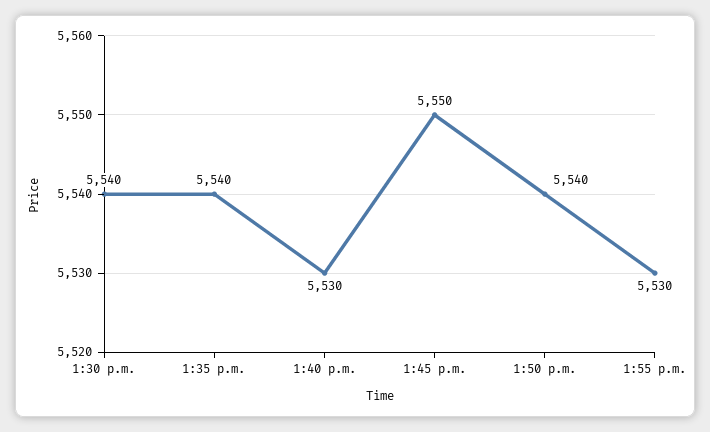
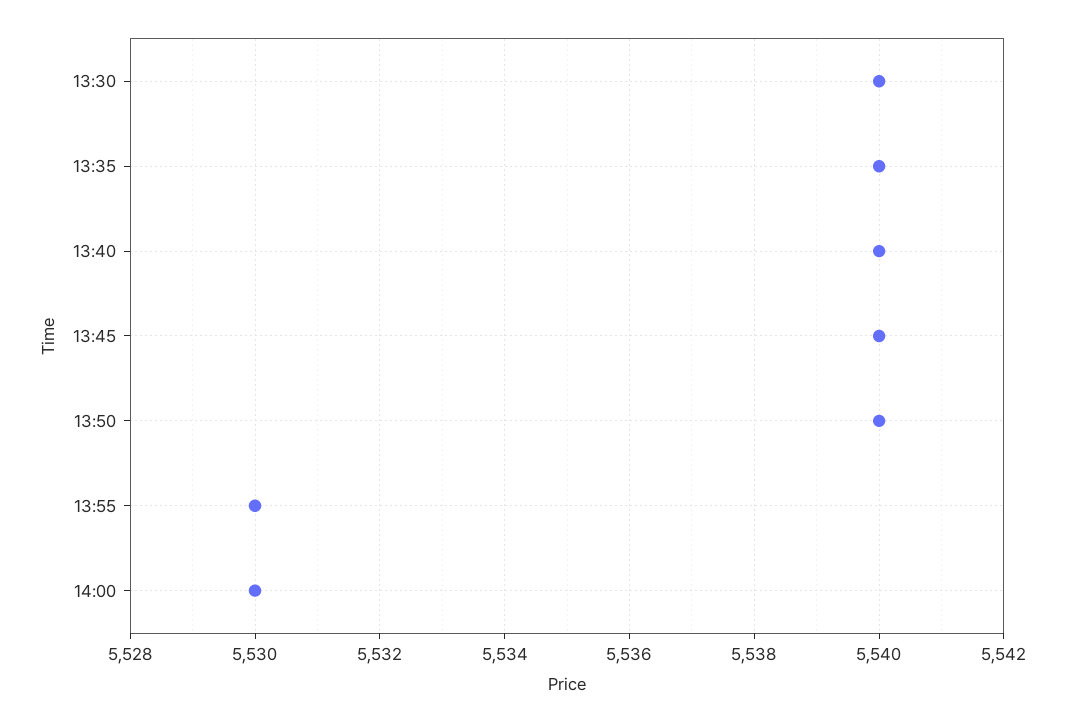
1:40 p.m.: 5530 -> 5540
1:45 p.m.: 5550 -> 5540
14:00: none -> 5530

